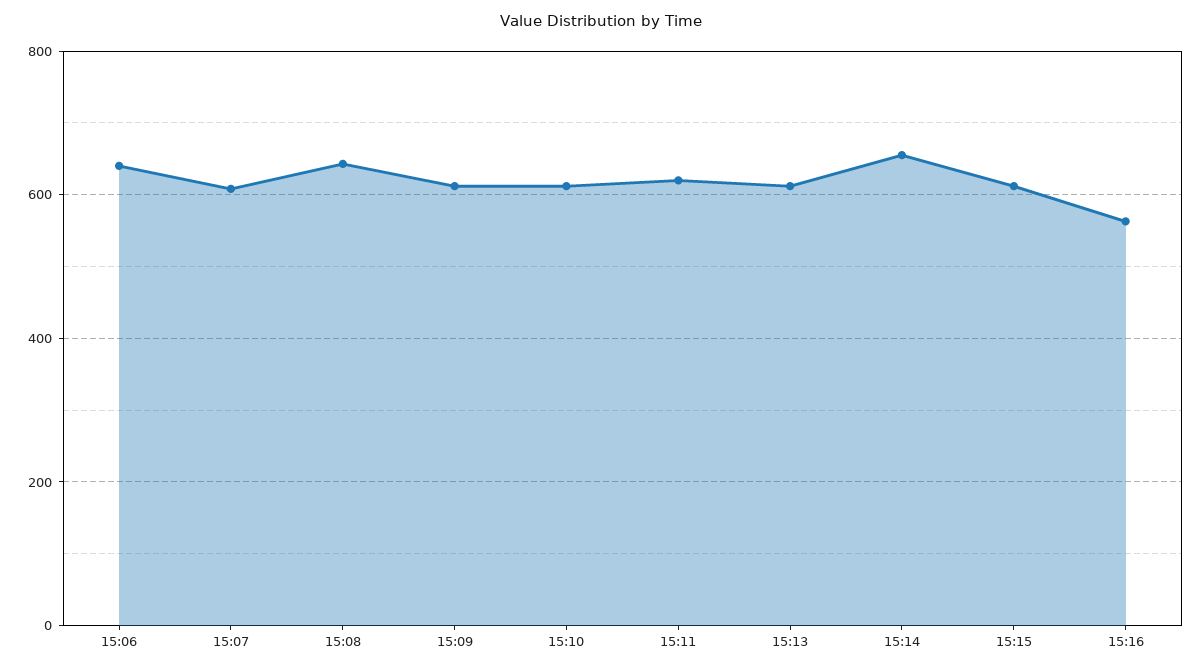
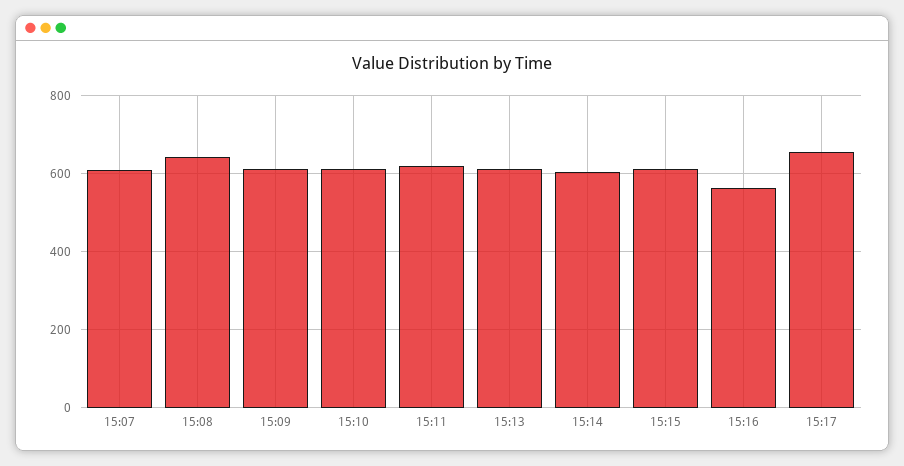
15:06: 640 -> none
15:14: 660 -> 600
15:17: none -> 660

